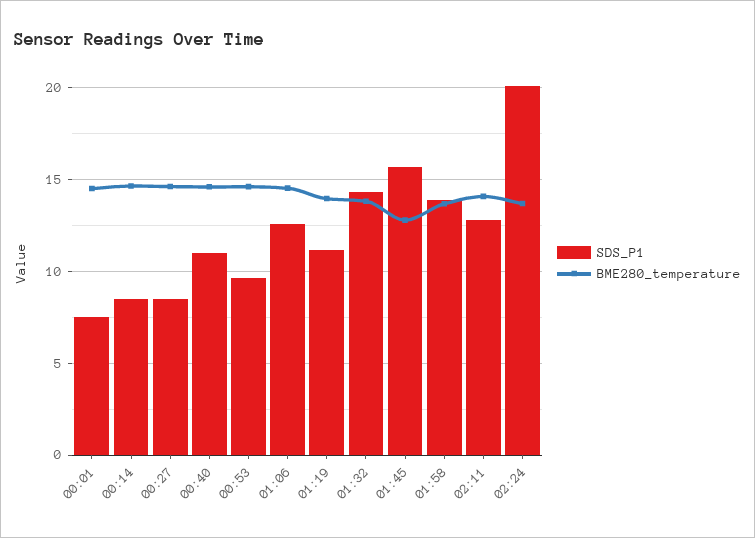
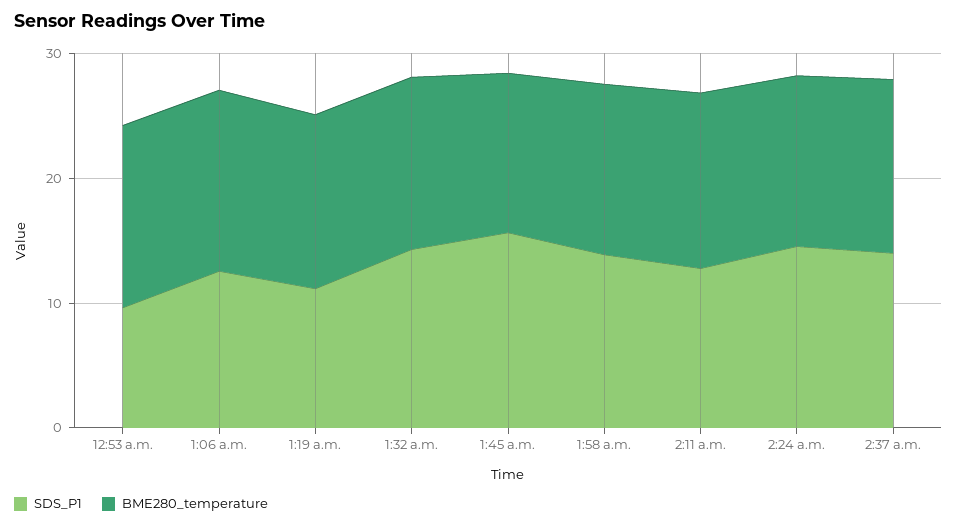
SDS_P1, 00:01: 7.5 -> none
BME280_temperature, 00:01: 14.5 -> none
SDS_P1, 00:14: 8.5 -> none
BME280_temperature, 00:14: 14.5 -> none
SDS_P1, 00:27: 8.5 -> none
BME280_temperature, 00:27: 14.5 -> none
SDS_P1, 00:40: 11 -> none
BME280_temperature, 00:40: 14.5 -> none
SDS_P1, 02:24: 20 -> 14
SDS_P1, 2:37 a.m.: none -> 14
BME280_temperature, 2:37 a.m.: none -> 14

